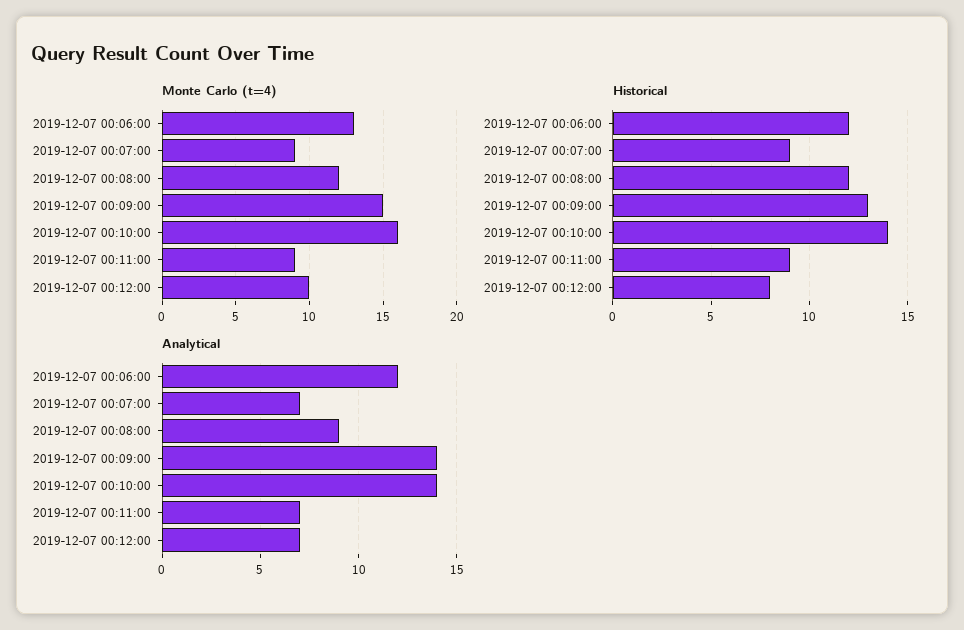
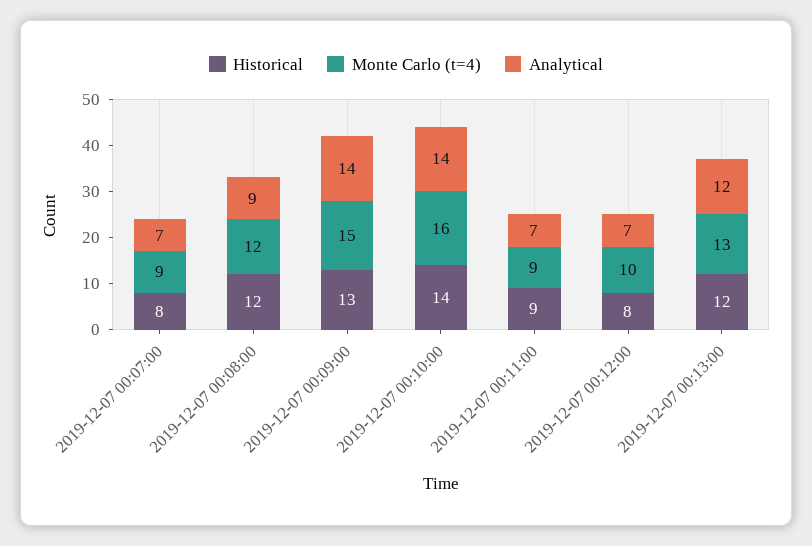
Monte Carlo (t=4), 2019-12-07 00:06:00: 13 -> none
Historical, 2019-12-07 00:06:00: 12 -> none
Historical, 2019-12-07 00:07:00: 9 -> 8
Analytical, 2019-12-07 00:06:00: 12 -> none
Historical, 2019-12-07 00:13:00: none -> 12
Monte Carlo (t=4), 2019-12-07 00:13:00: none -> 13
Analytical, 2019-12-07 00:13:00: none -> 12

